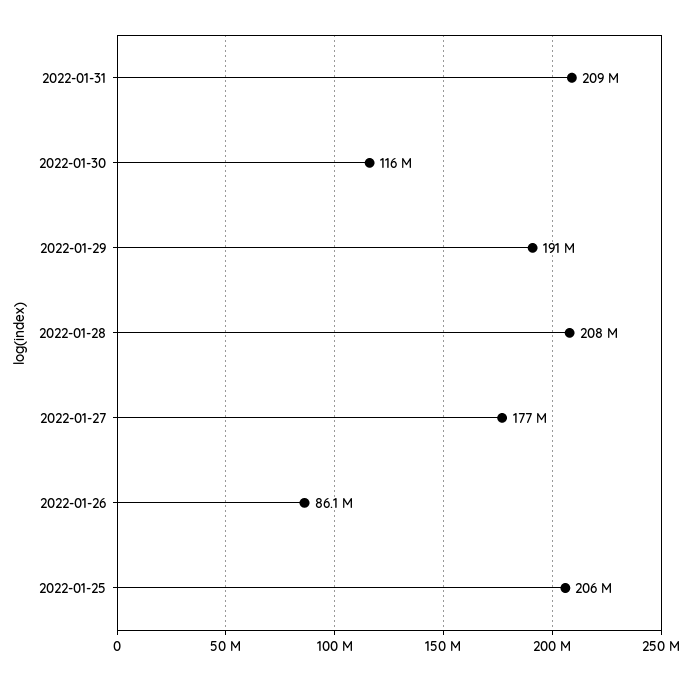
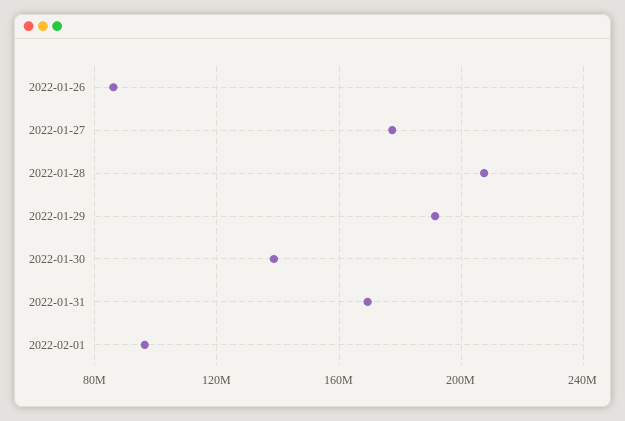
2022-01-31: 209000000 -> 170000000
2022-01-30: 116000000 -> 140000000
2022-01-25: 206000000 -> none
2022-02-01: none -> 95000000

